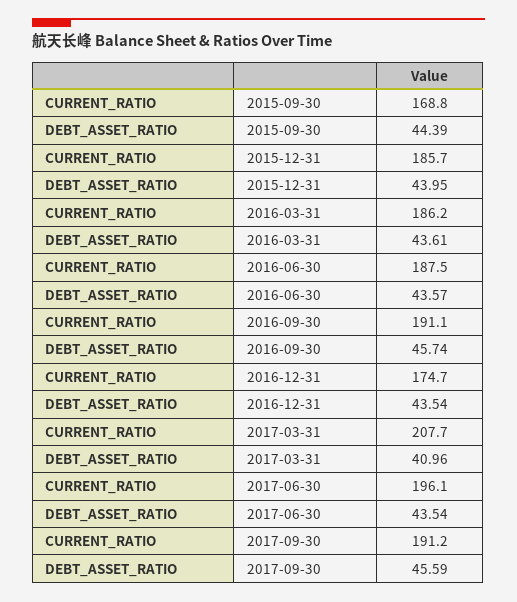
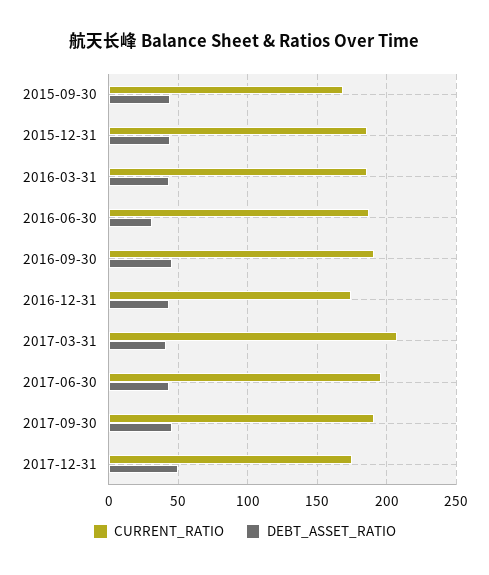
DEBT_ASSET_RATIO, 2016-06-30: 43.57 -> 30
CURRENT_RATIO, 2017-12-31: none -> 175
DEBT_ASSET_RATIO, 2017-12-31: none -> 50

